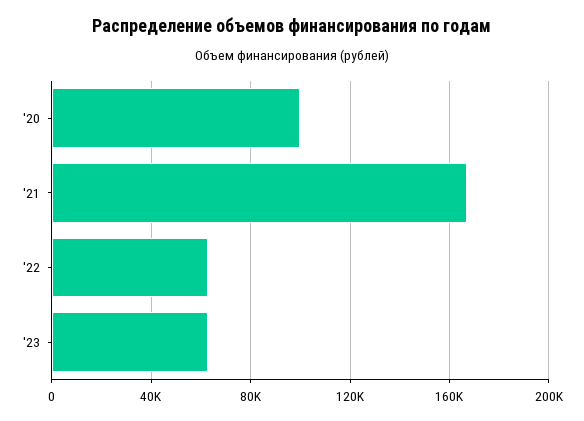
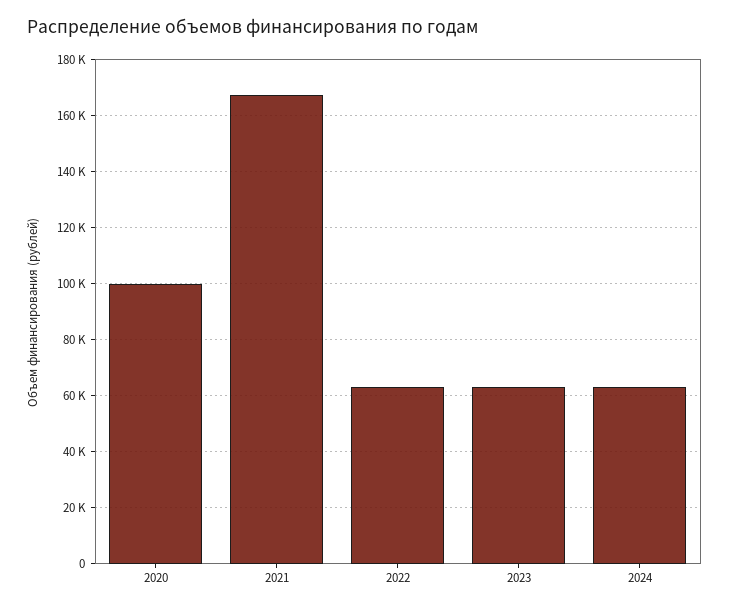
2024: none -> 62500

